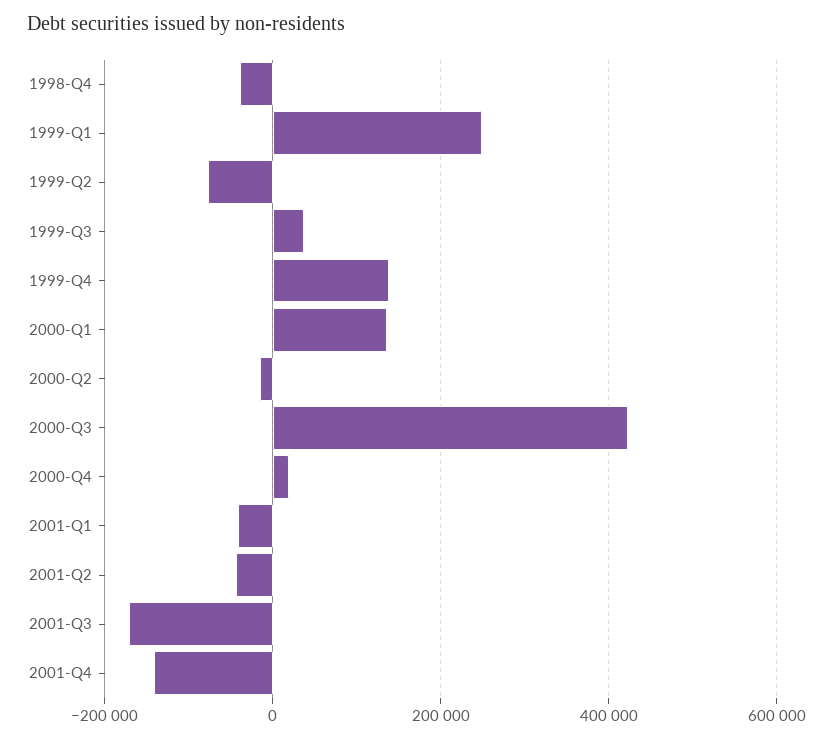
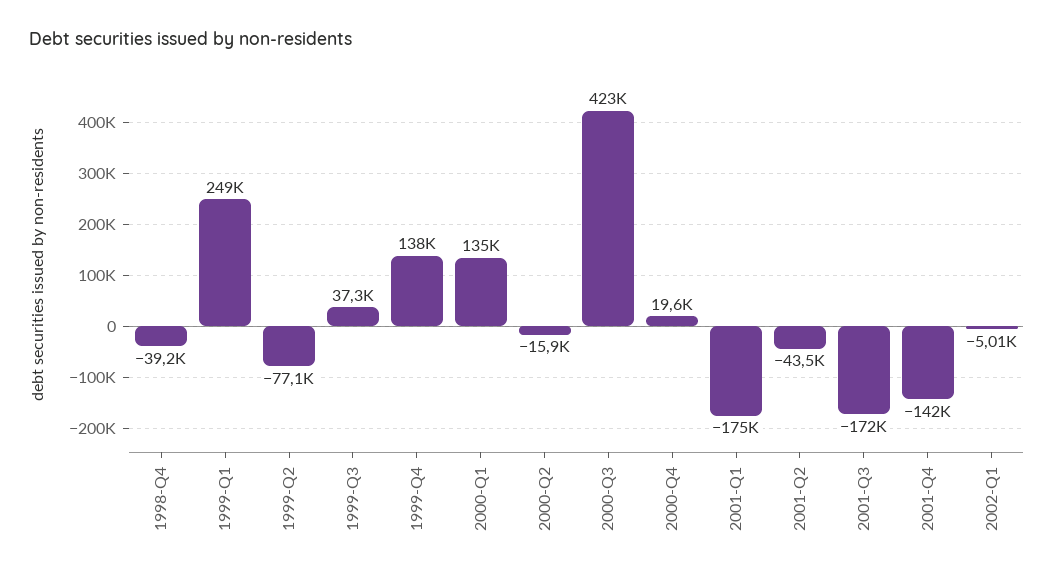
2001-Q1: -40000 -> -175000
2002-Q1: none -> -5010

